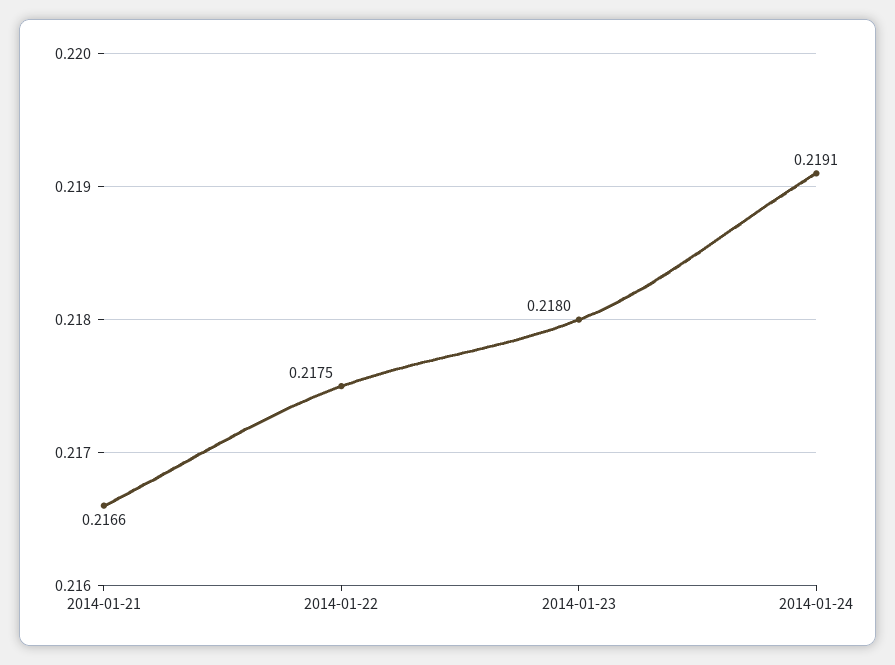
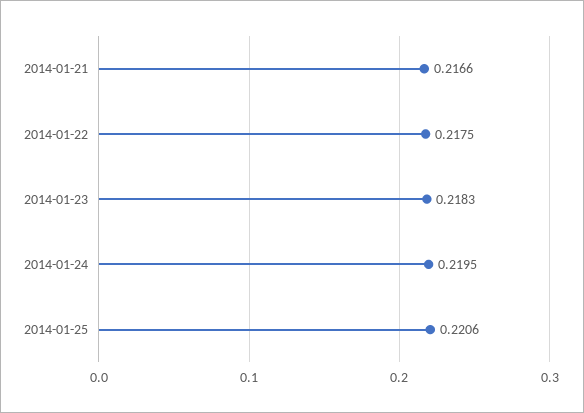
2014-01-23: 0.218 -> 0.2183
2014-01-24: 0.2191 -> 0.2195
2014-01-25: none -> 0.2206

